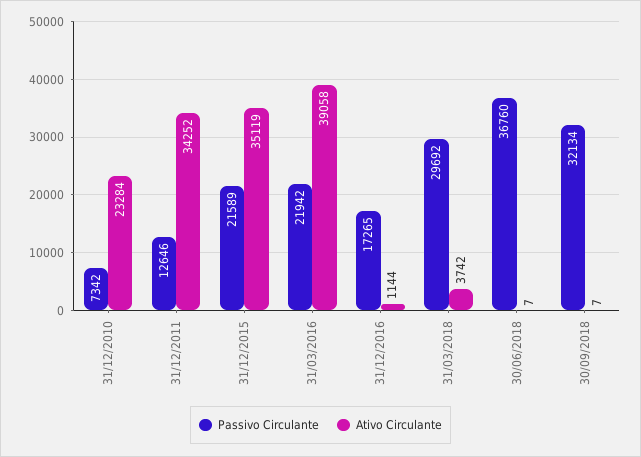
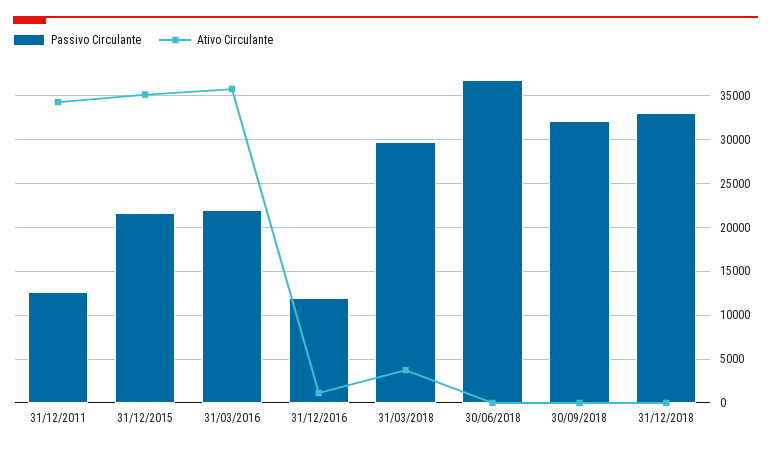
Passivo Circulante, 31/12/2010: 7342 -> none
Ativo Circulante, 31/12/2010: 23284 -> none
Ativo Circulante, 31/03/2016: 39058 -> 36000
Passivo Circulante, 31/12/2016: 17265 -> 12000
Passivo Circulante, 31/12/2018: none -> 33000
Ativo Circulante, 31/12/2018: none -> 0

